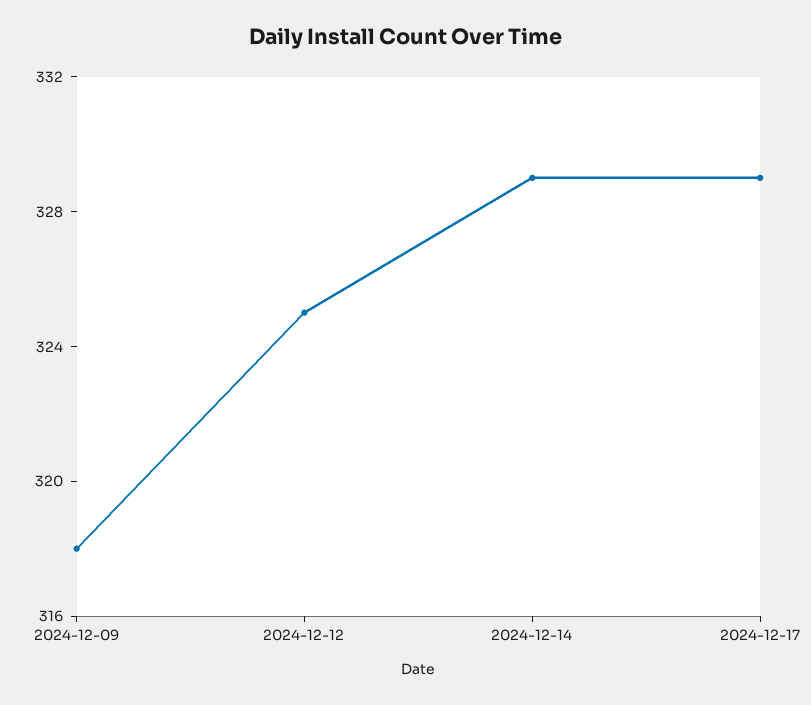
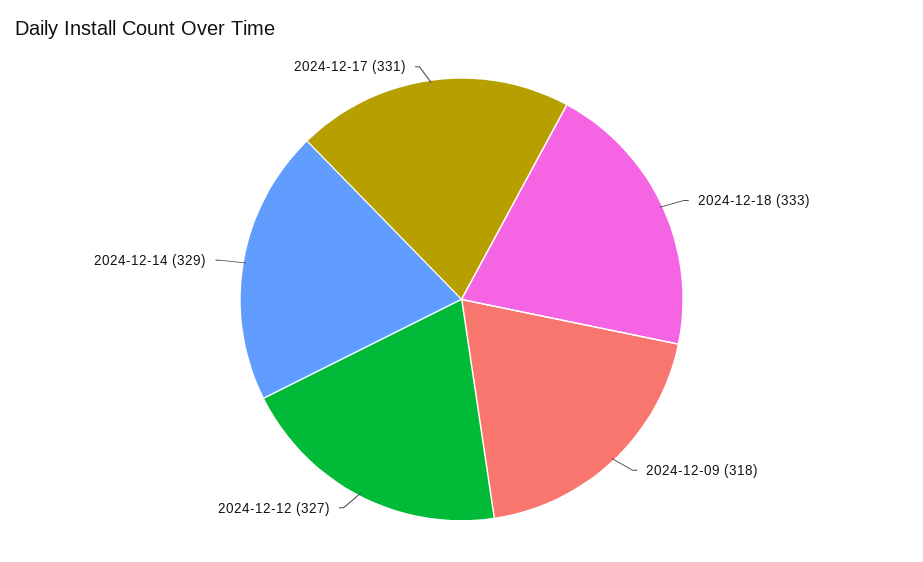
2024-12-12: 325 -> 327
2024-12-17: 329 -> 331
2024-12-18: none -> 333

